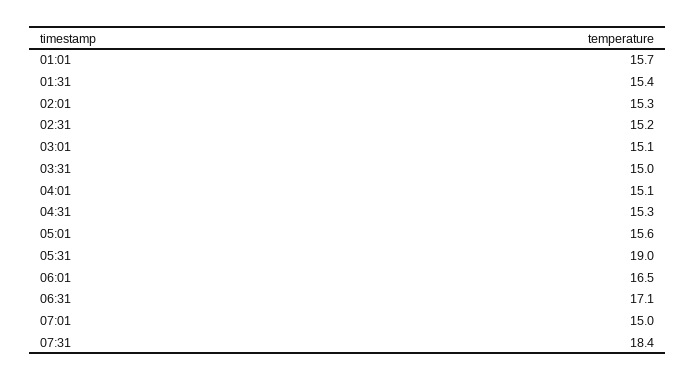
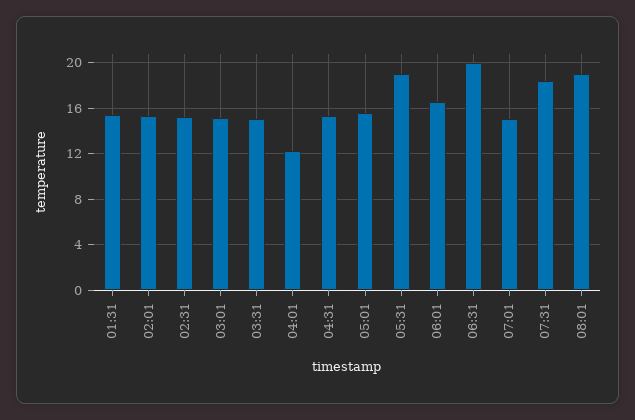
01:01: 15.7 -> none
04:01: 15.1 -> 12
06:31: 17.1 -> 20
08:01: none -> 19

